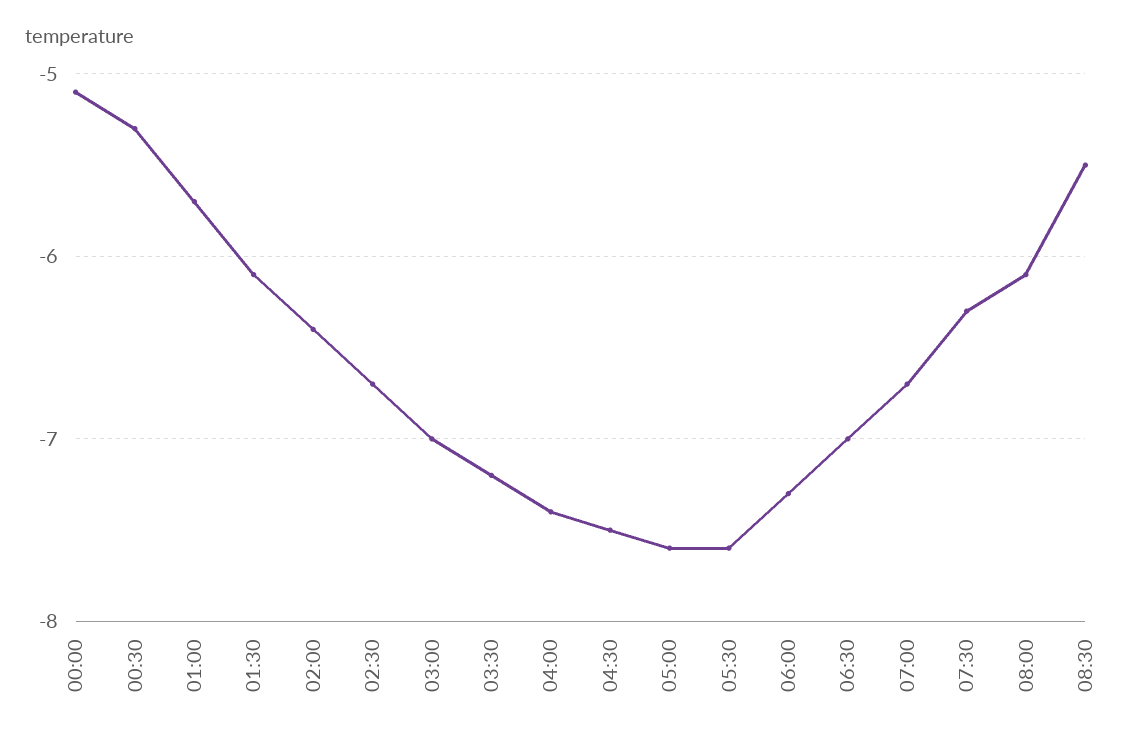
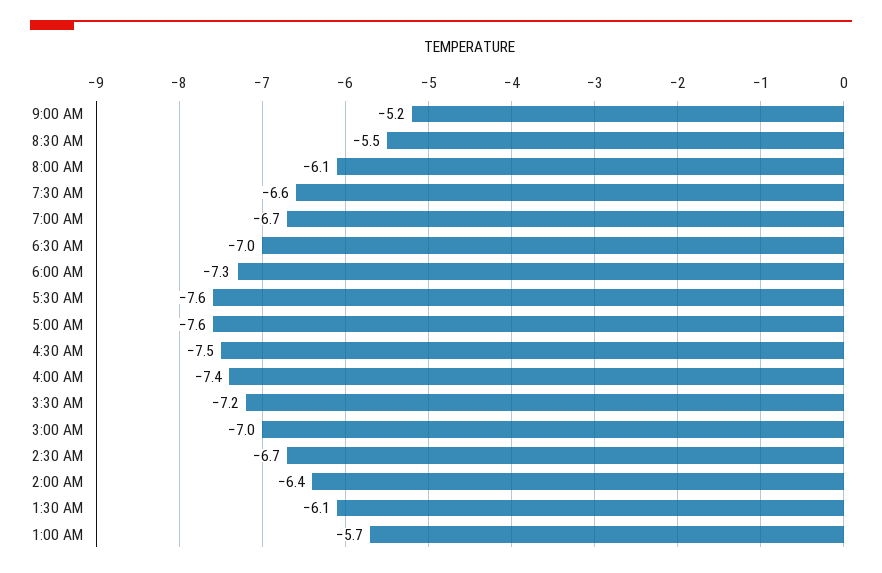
00:00: -5.1 -> none
00:30: -5.3 -> none
07:30: -6.3 -> -6.6
9:00 AM: none -> -5.2

